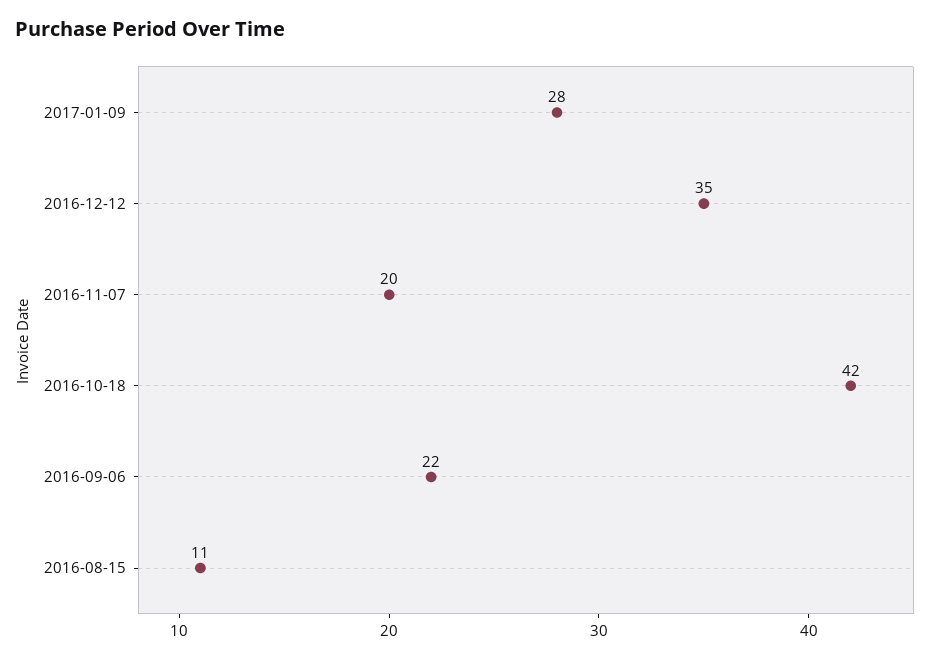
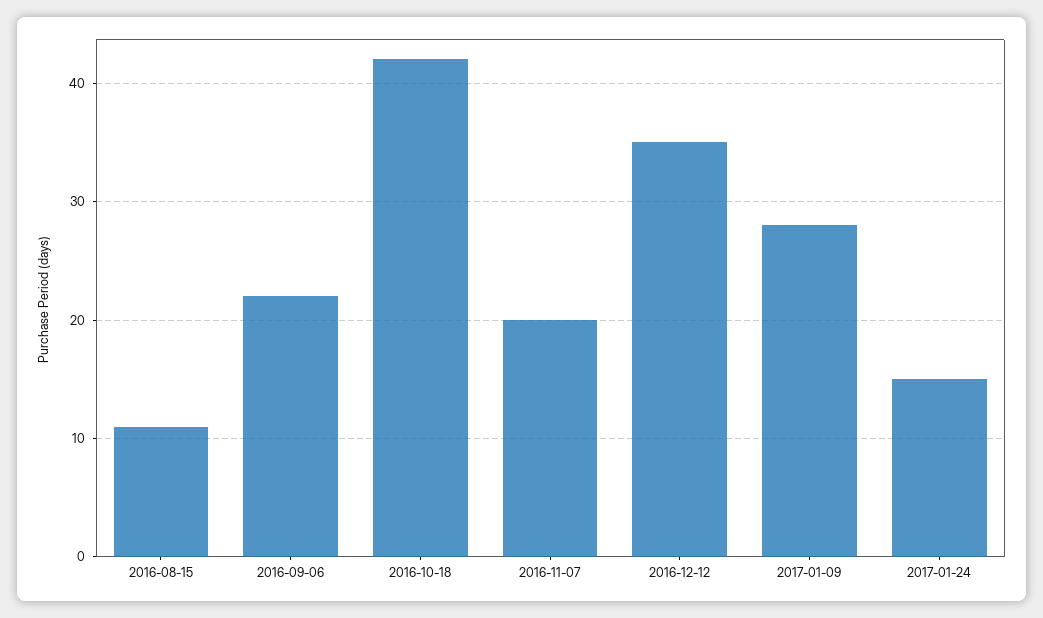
2017-01-24: none -> 15

